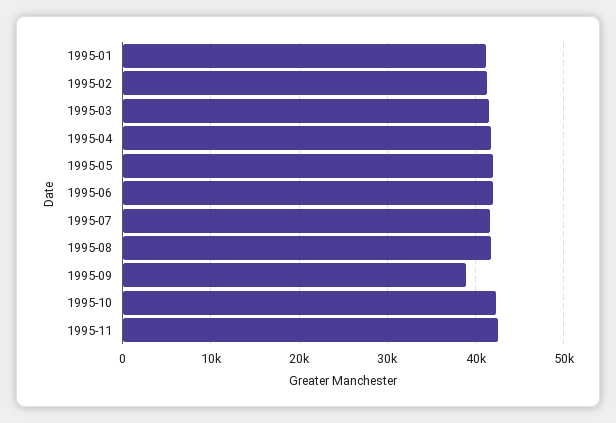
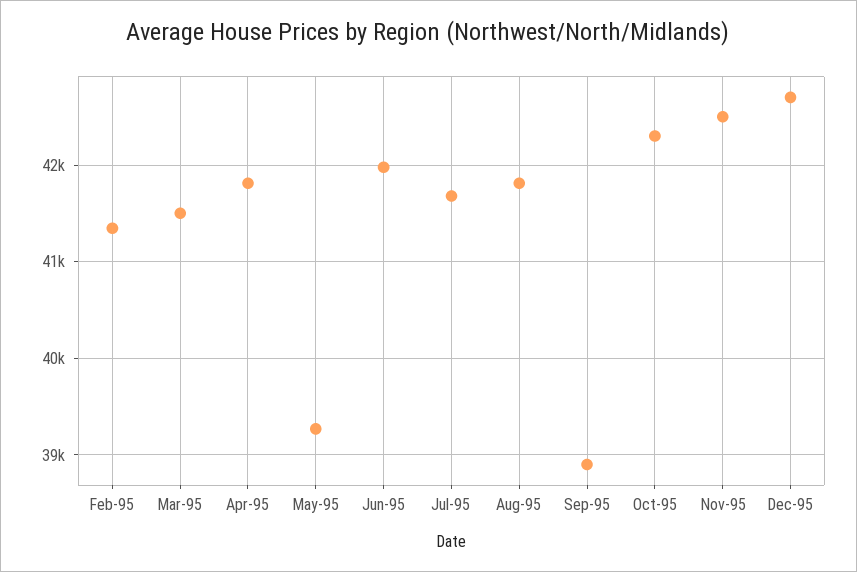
1995-01: 41000 -> none
1995-05: 42000 -> 39300
Dec-95: none -> 42700

